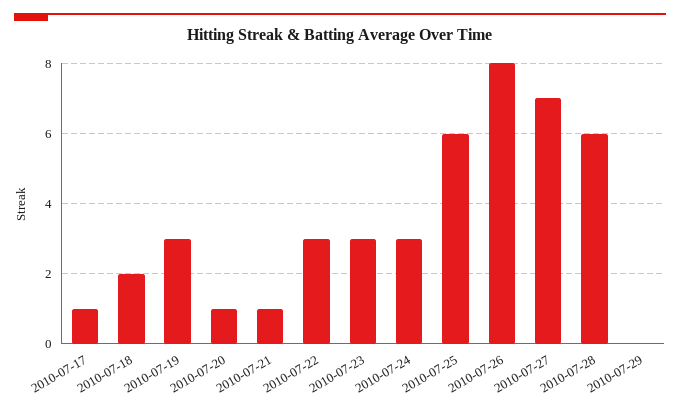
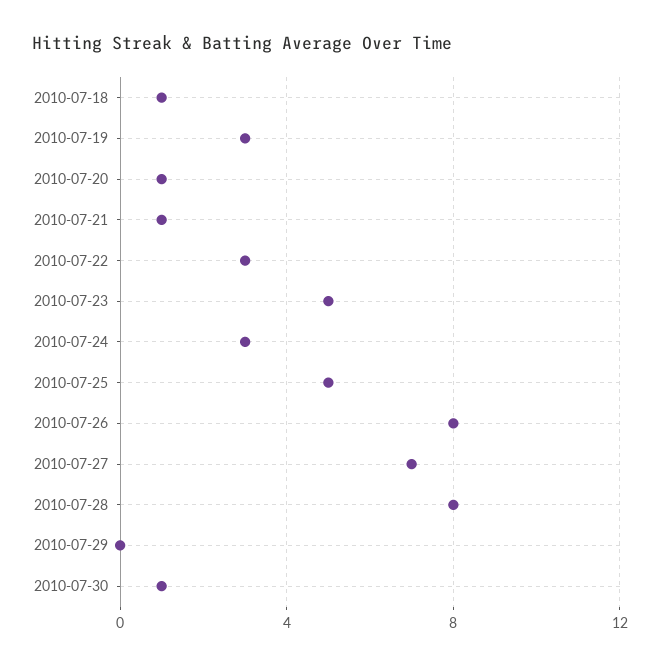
2010-07-17: 1 -> none
2010-07-18: 2 -> 1
2010-07-23: 3 -> 5
2010-07-25: 6 -> 5
2010-07-28: 6 -> 8
2010-07-30: none -> 1

